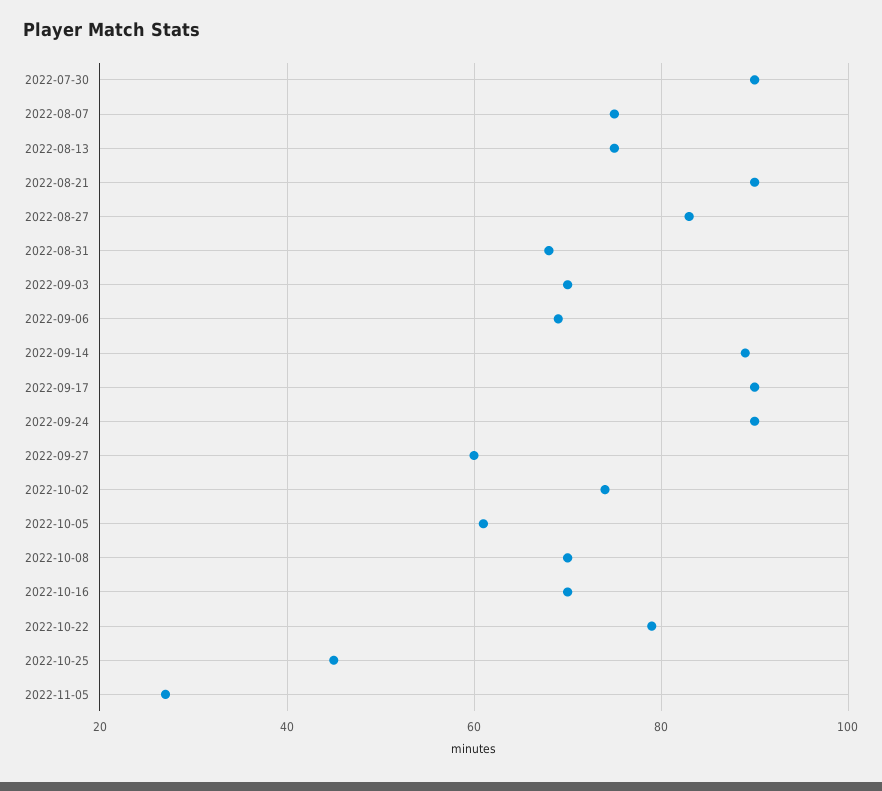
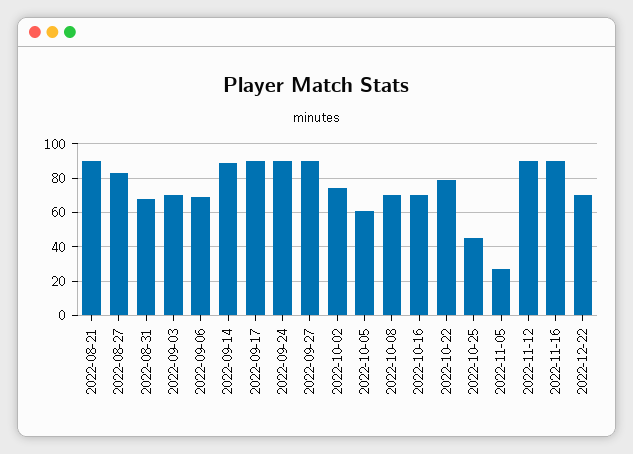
2022-07-30: 90 -> none
2022-08-07: 75 -> none
2022-08-13: 75 -> none
2022-09-27: 60 -> 90
2022-11-12: none -> 90
2022-11-16: none -> 90
2022-12-22: none -> 70

